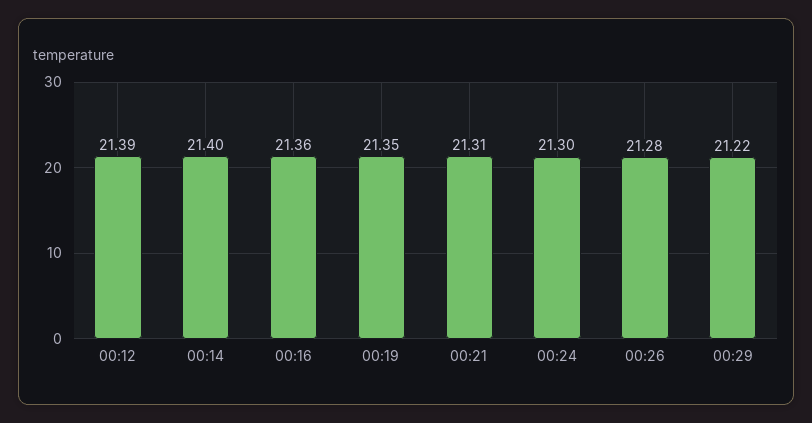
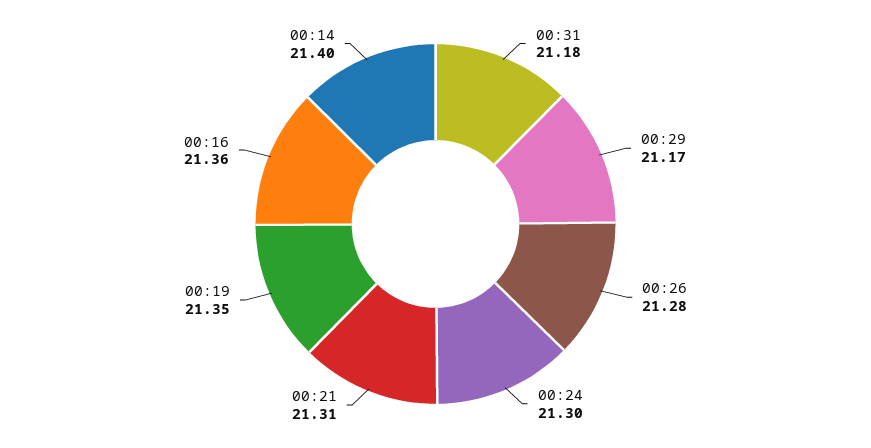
00:12: 21.39 -> none
00:29: 21.22 -> 21.17
00:31: none -> 21.18

